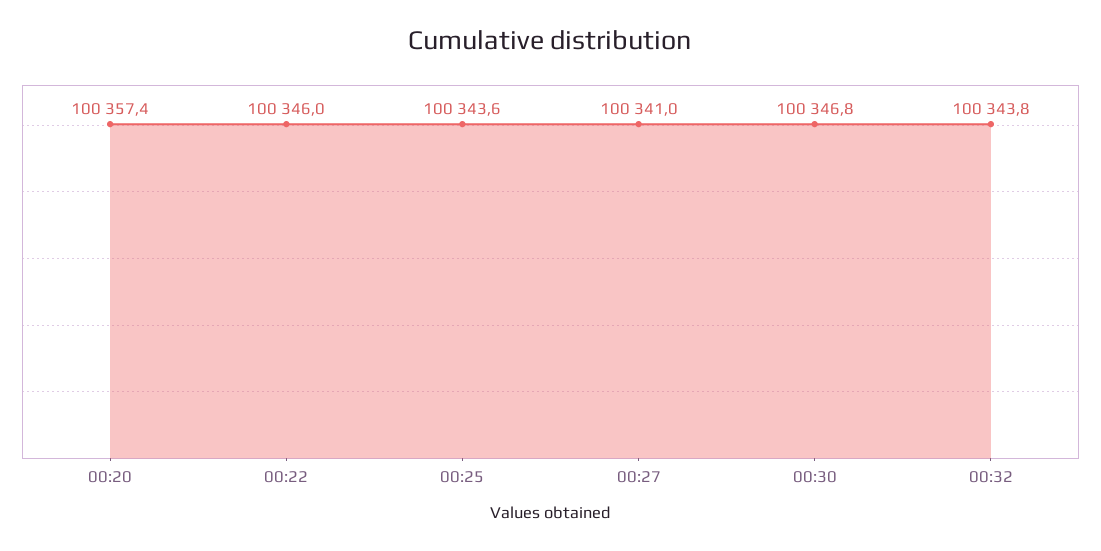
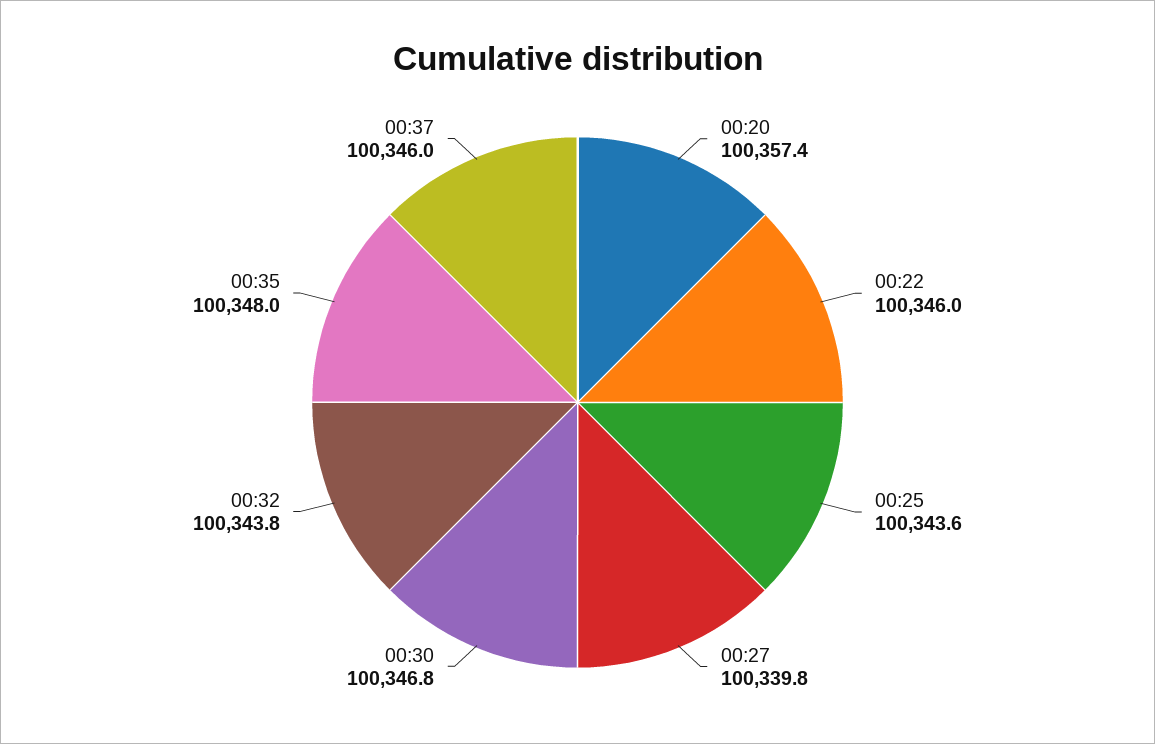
00:27: 100341 -> 100339.8
00:35: none -> 100348
00:37: none -> 100346

